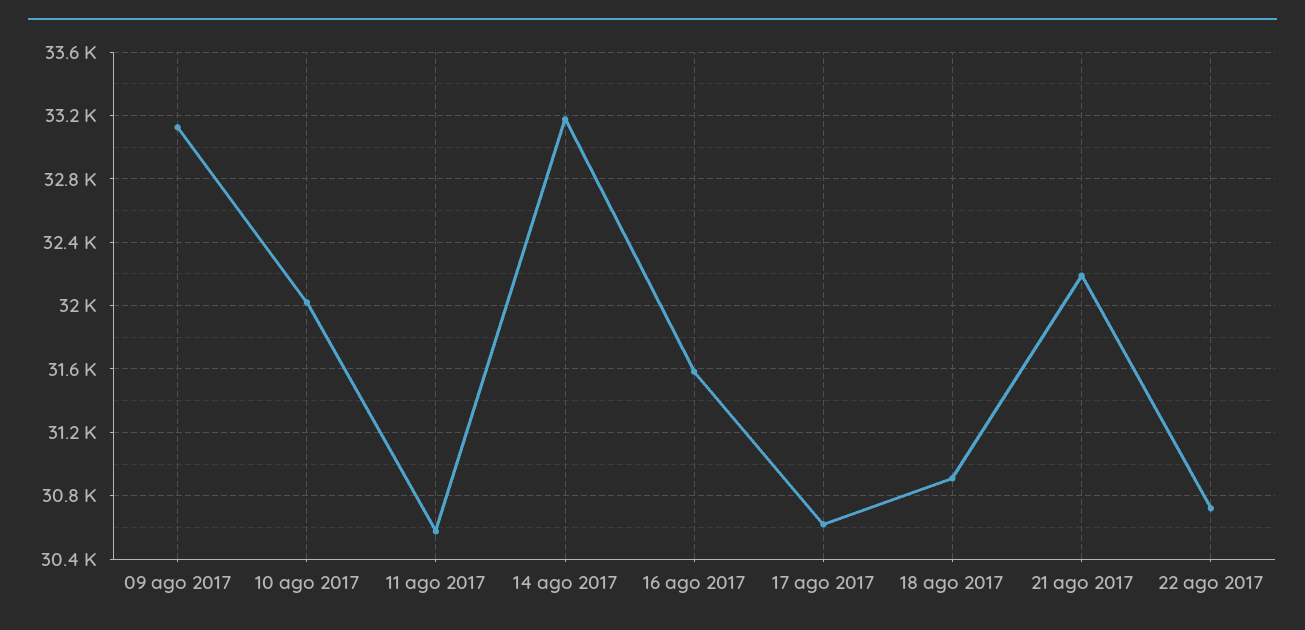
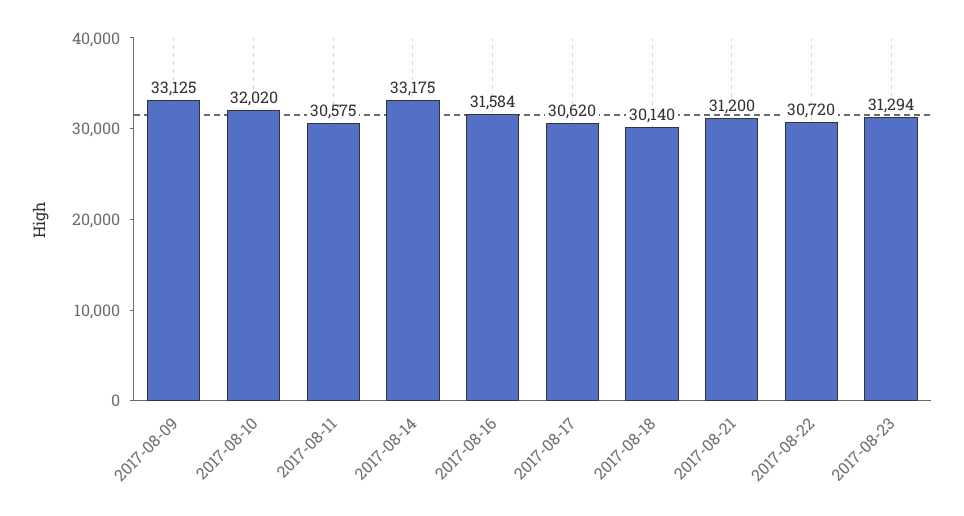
18 ago 2017: 30900 -> 30140
21 ago 2017: 32200 -> 31200
2017-08-23: none -> 31294

